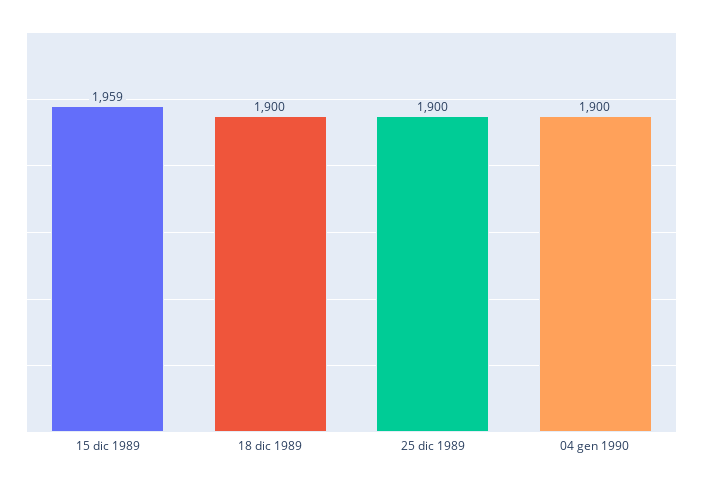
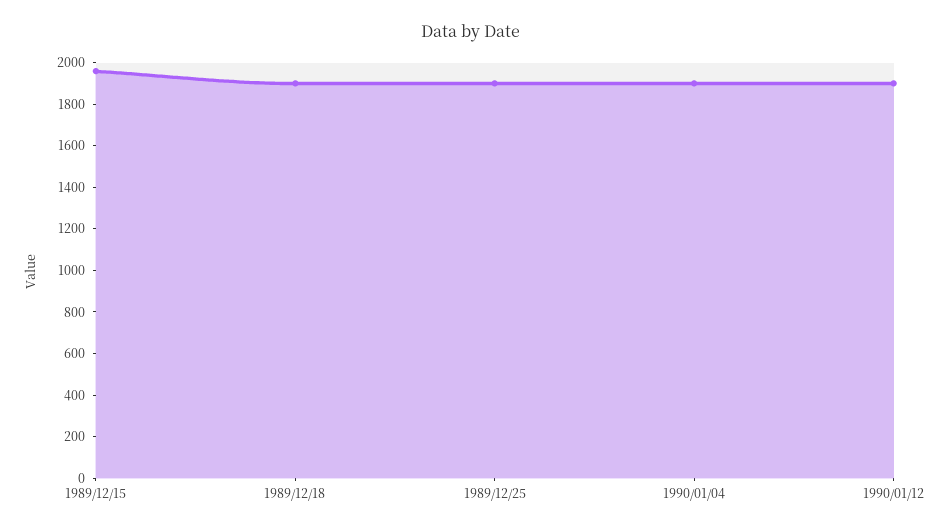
1990/01/12: none -> 1900

